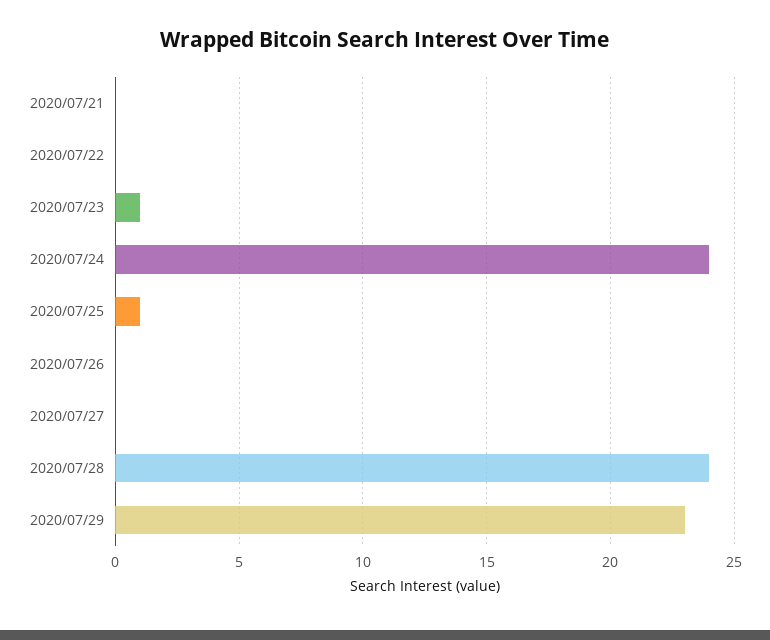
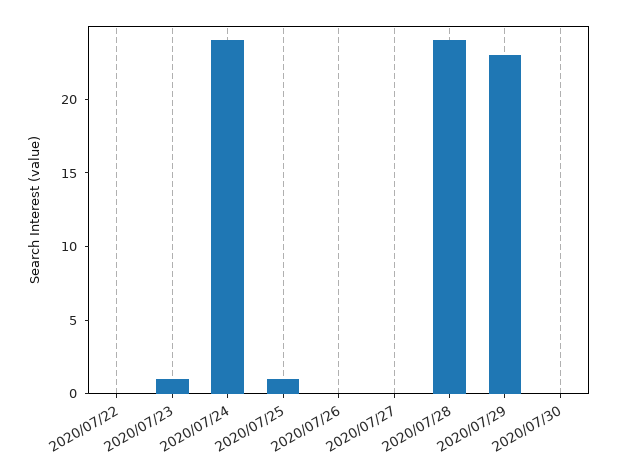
2020/07/21: 0 -> none
2020/07/30: none -> 0

